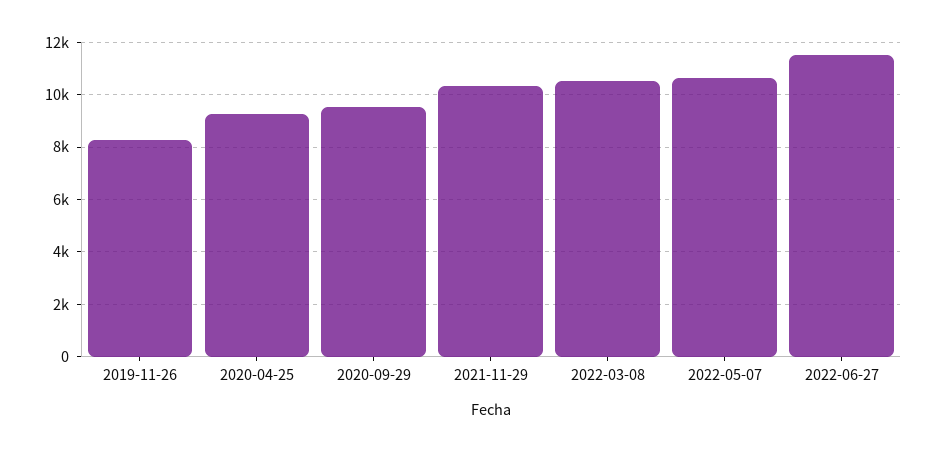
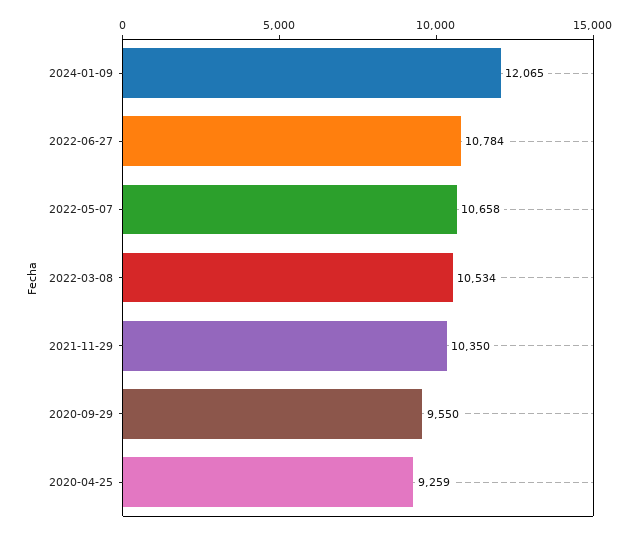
2019-11-26: 8250 -> none
2022-06-27: 11500 -> 10784
2024-01-09: none -> 12065

